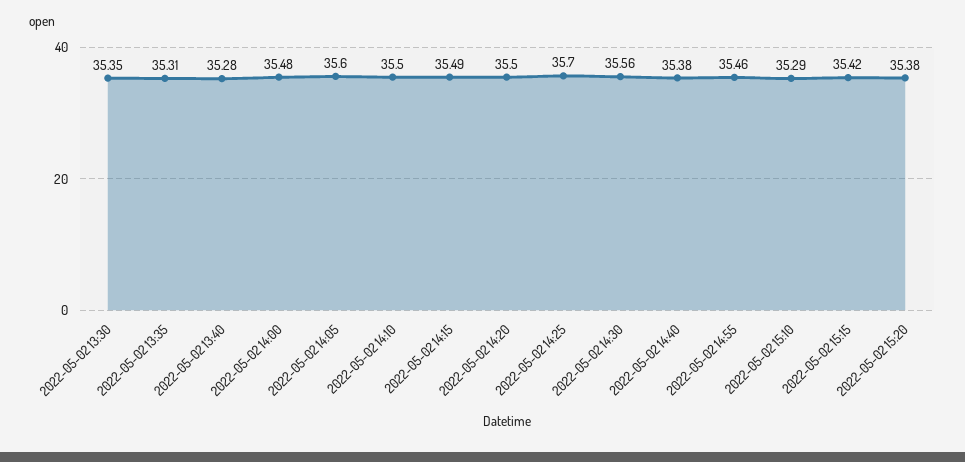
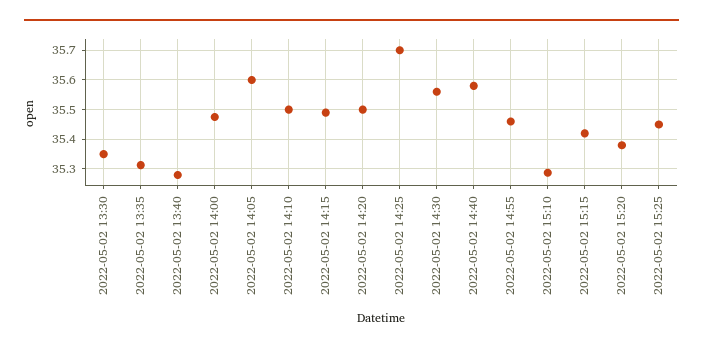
2022-05-02 14:40: 35.38 -> 35.575
2022-05-02 15:25: none -> 35.45

